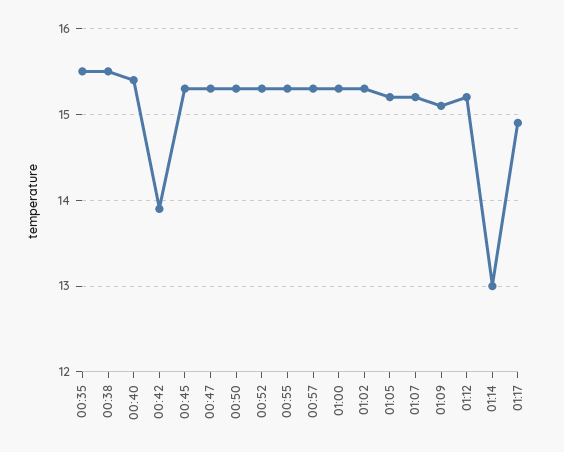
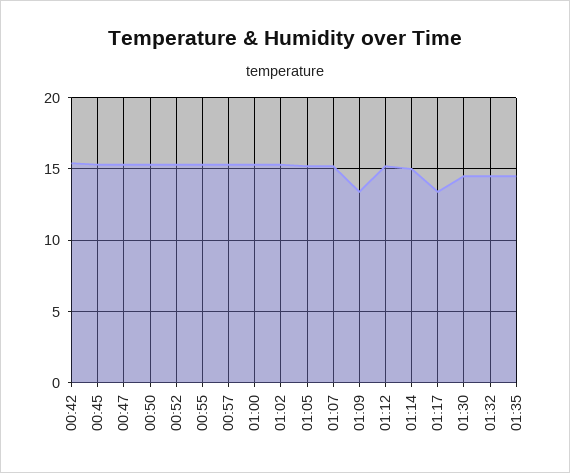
00:35: 15.5 -> none
00:38: 15.5 -> none
00:40: 15.4 -> none
00:42: 13.9 -> 15.5
01:09: 15.1 -> 13.5
01:14: 13 -> 15
01:17: 14.9 -> 13.5
01:30: none -> 14.5
01:32: none -> 14.5
01:35: none -> 14.5

